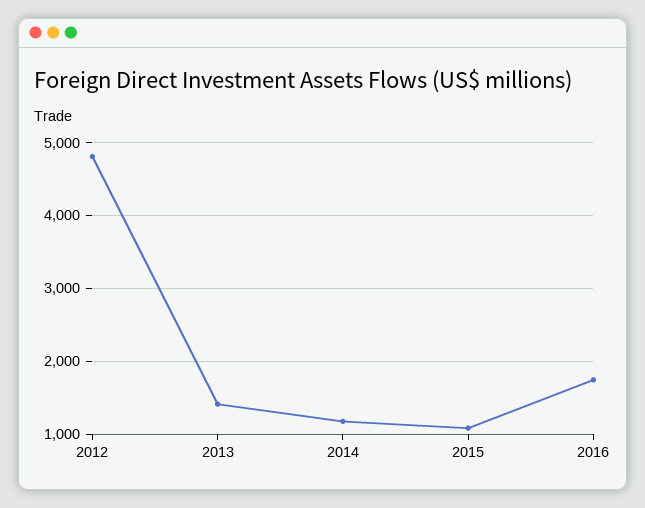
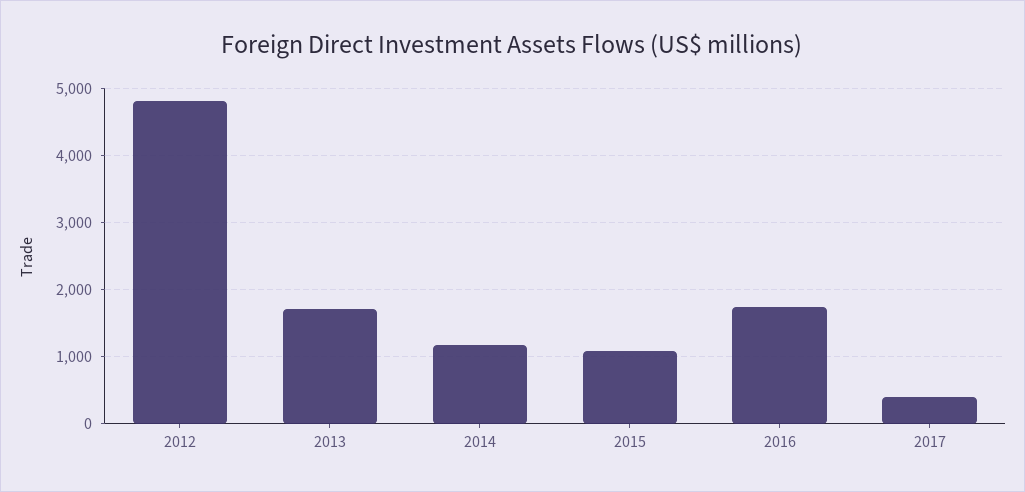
2013: 1400 -> 1700
2017: none -> 400

